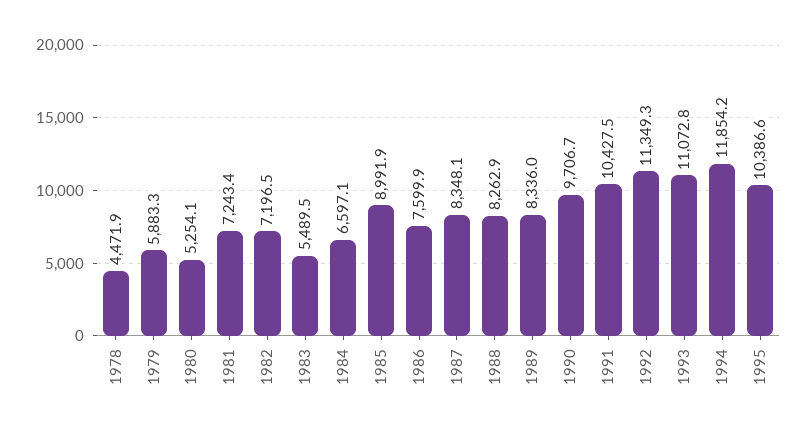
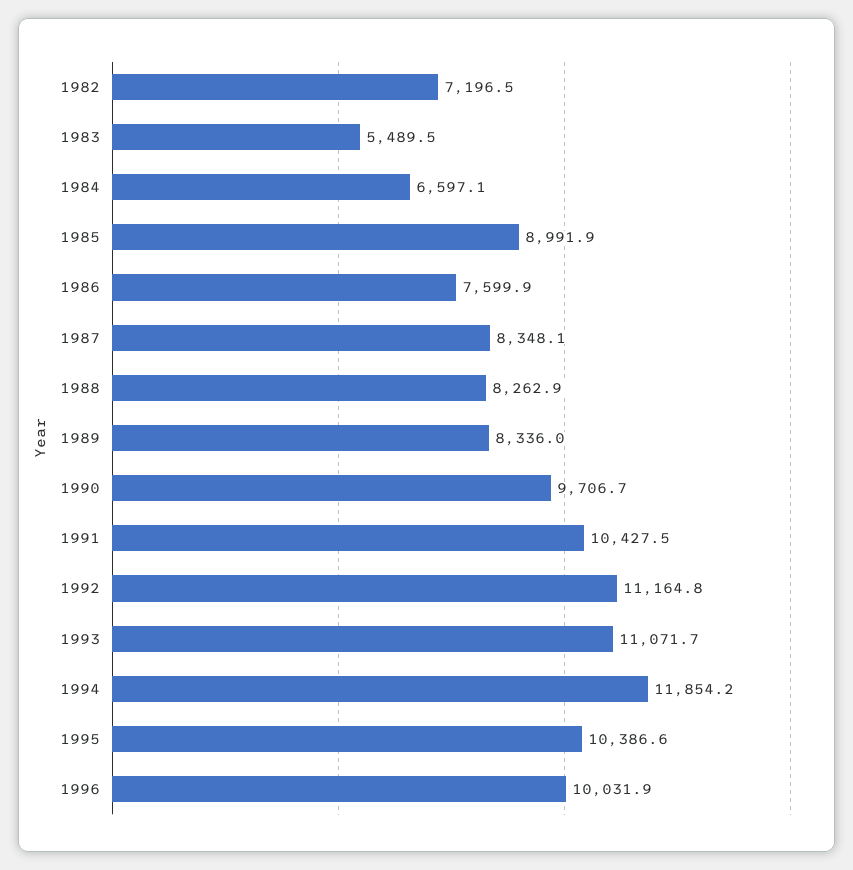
1978: 4471.9 -> none
1979: 5883.3 -> none
1980: 5254.1 -> none
1981: 7243.4 -> none
1992: 11349.3 -> 11164.8
1993: 11072.8 -> 11071.7
1996: none -> 10031.9

